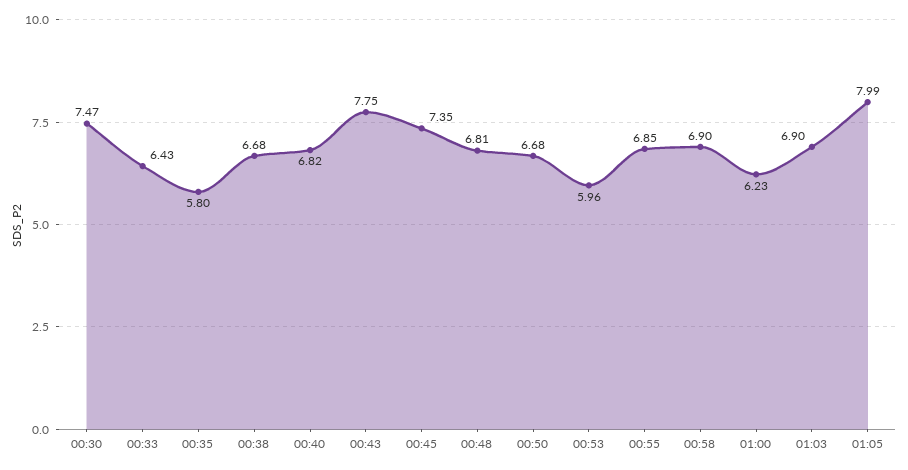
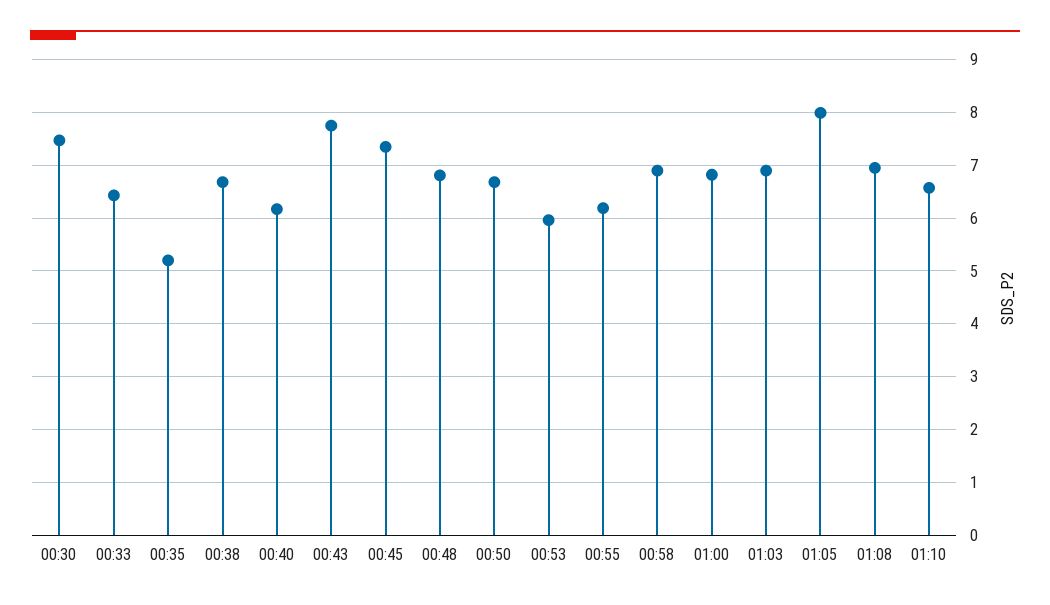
00:35: 5.8 -> 5.2
00:40: 6.82 -> 6.2
00:55: 6.85 -> 6.2
01:00: 6.23 -> 6.8
01:08: none -> 7
01:10: none -> 6.6

